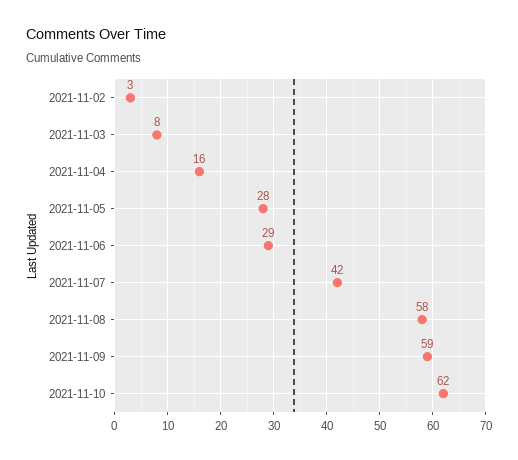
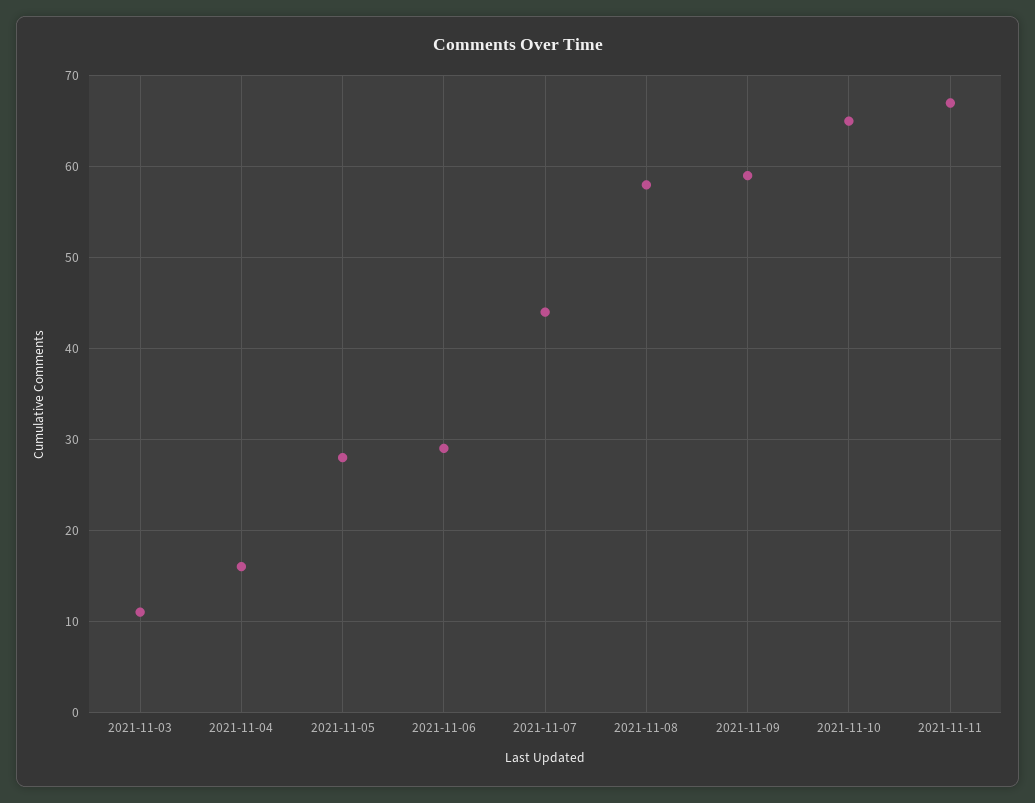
2021-11-02: 3 -> none
2021-11-03: 8 -> 11
2021-11-07: 42 -> 44
2021-11-10: 62 -> 65
2021-11-11: none -> 67

